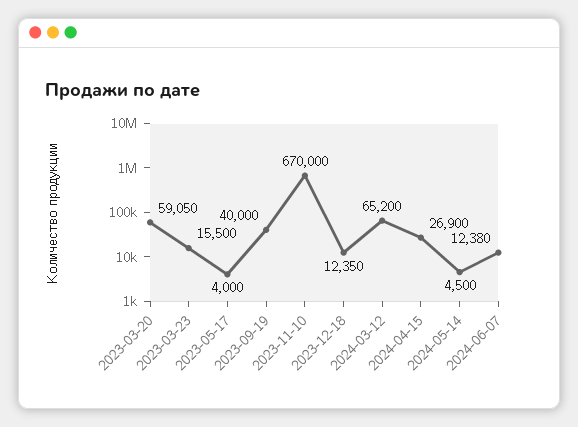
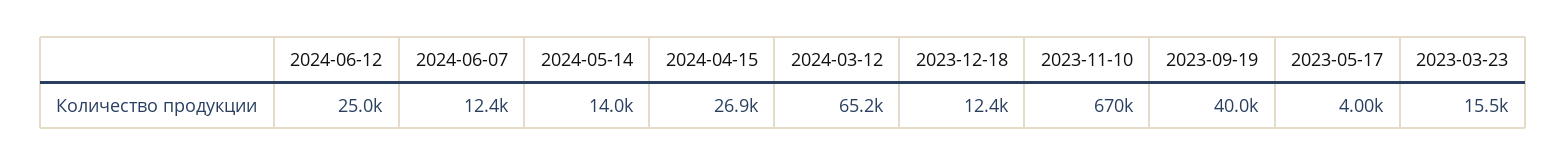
2023-03-20: 59050 -> none
2024-05-14: 4500 -> 14000
2024-06-12: none -> 25000

